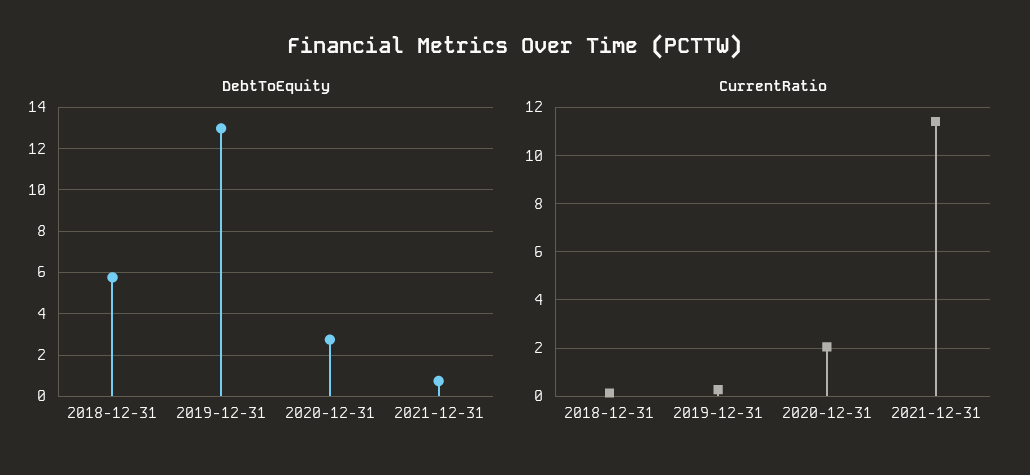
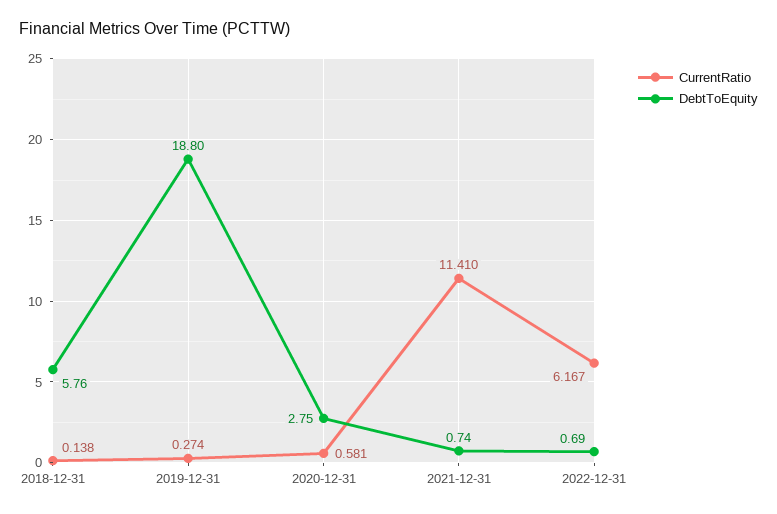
DebtToEquity, 2019-12-31: 13 -> 18.8
CurrentRatio, 2020-12-31: 2 -> 0.581
CurrentRatio, 2022-12-31: none -> 6.167
DebtToEquity, 2022-12-31: none -> 0.69

